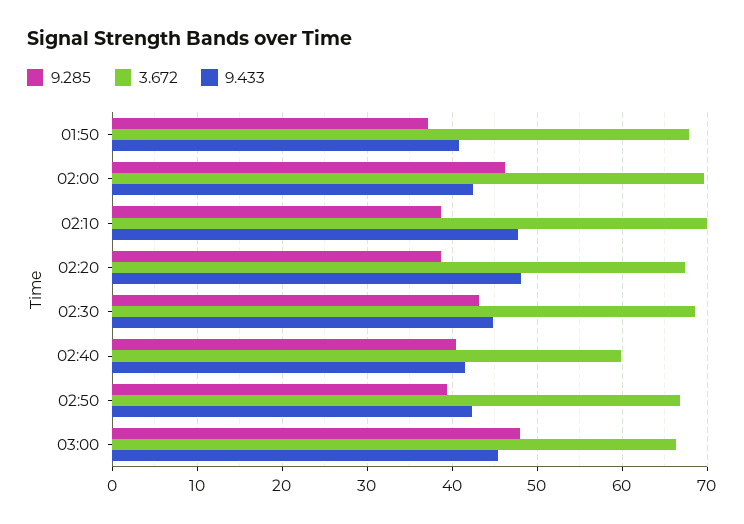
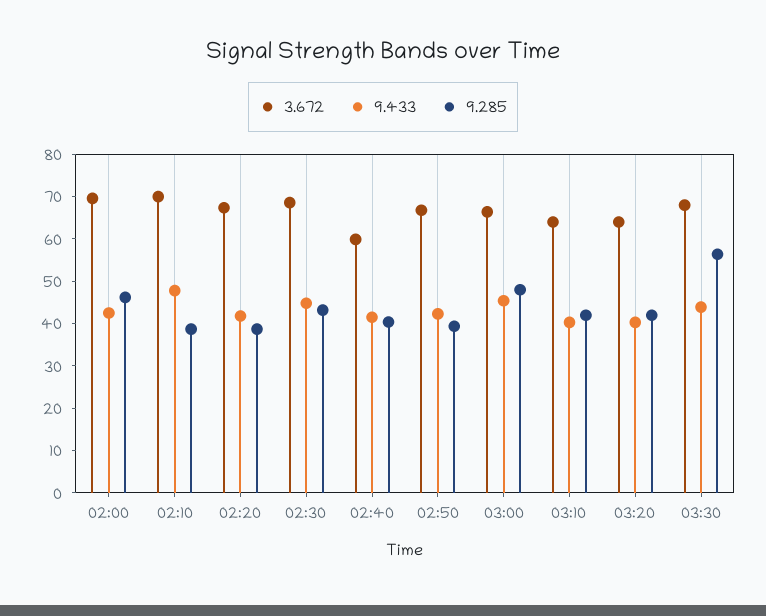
9.285, 01:50: 37 -> none
3.672, 01:50: 68 -> none
9.433, 01:50: 41 -> none
9.433, 02:20: 48 -> 42
3.672, 03:10: none -> 64
9.433, 03:10: none -> 40
9.285, 03:10: none -> 42
3.672, 03:20: none -> 64
9.433, 03:20: none -> 40
9.285, 03:20: none -> 42
3.672, 03:30: none -> 68
9.433, 03:30: none -> 44
9.285, 03:30: none -> 56

